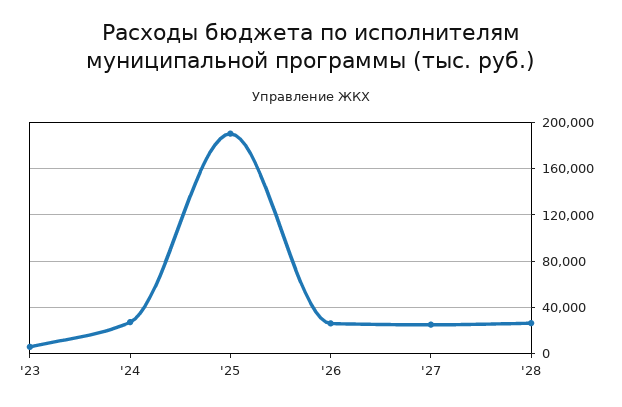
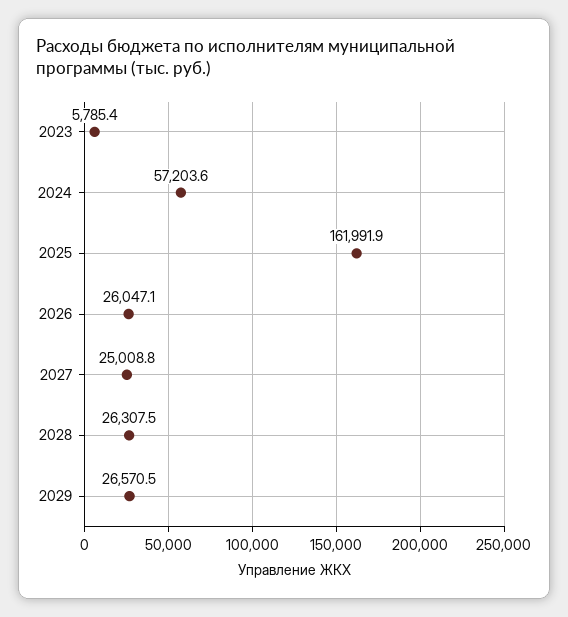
'24: 30000 -> 57203.6
'25: 190000 -> 161991.9
2029: none -> 26570.5

